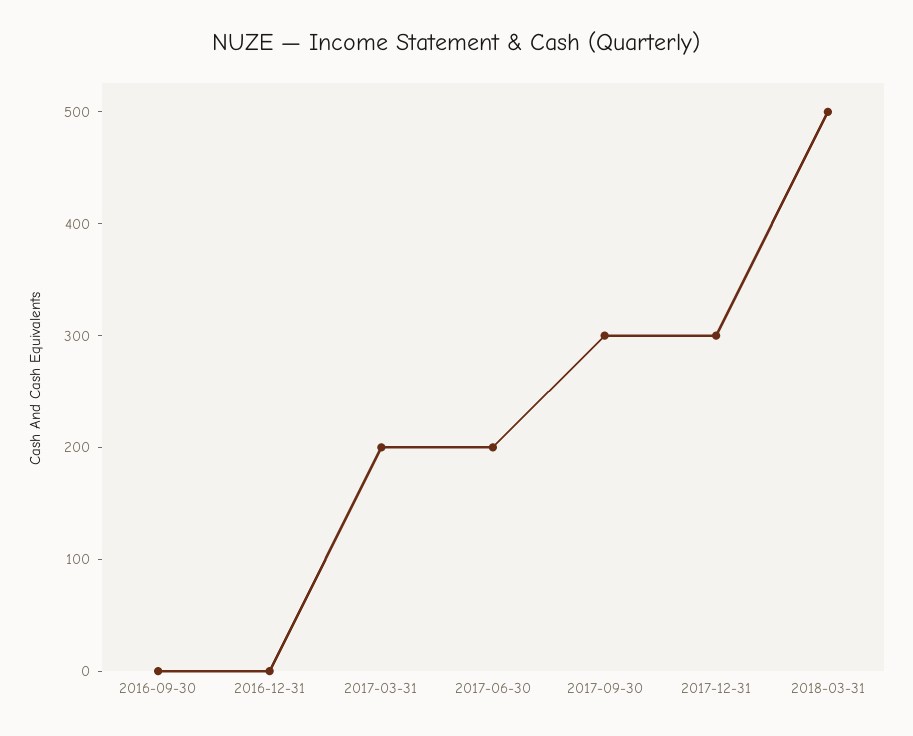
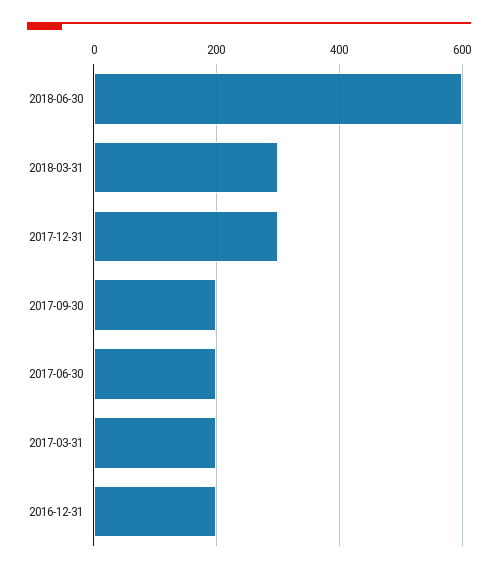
2016-09-30: 0 -> none
2016-12-31: 0 -> 200
2017-09-30: 300 -> 200
2018-03-31: 500 -> 300
2018-06-30: none -> 600

